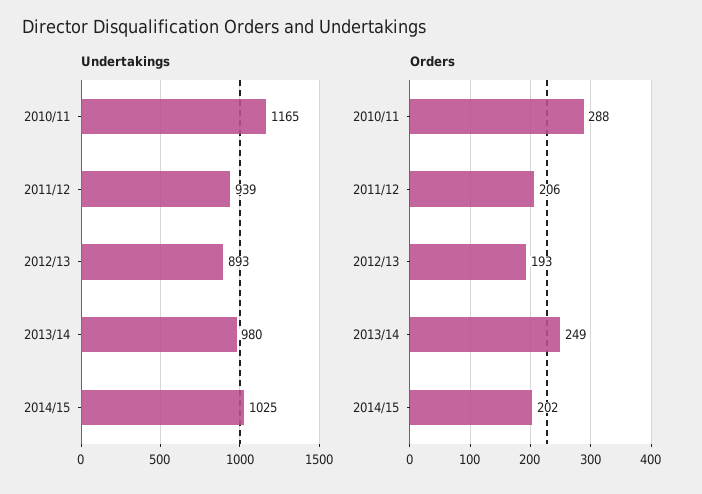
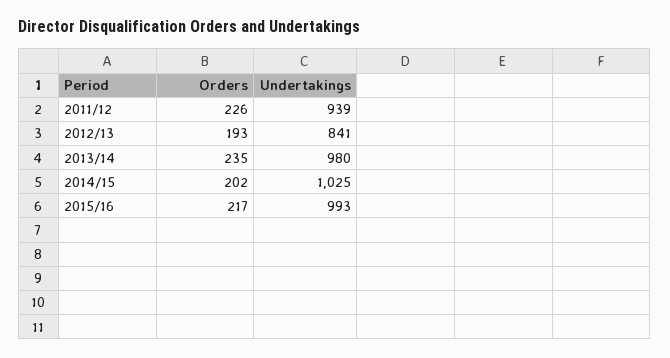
Undertakings, 2010/11: 1165 -> none
Undertakings, 2012/13: 893 -> 841
Orders, 2010/11: 288 -> none
Orders, 2011/12: 206 -> 226
Orders, 2013/14: 249 -> 235
Orders, 2015/16: none -> 217
Undertakings, 2015/16: none -> 993

